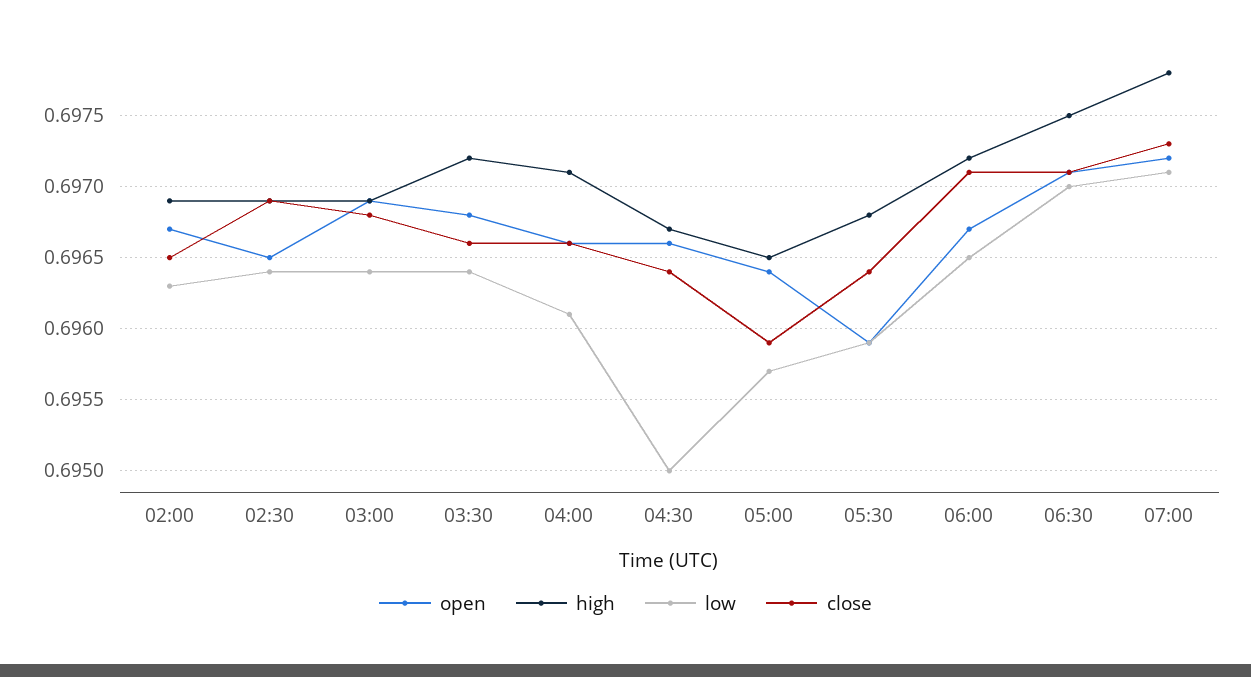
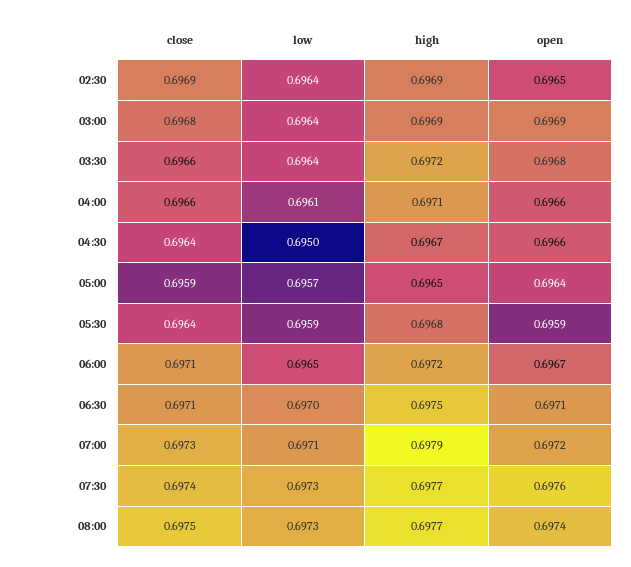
open, 02:00: 0.6967 -> none
high, 02:00: 0.6969 -> none
low, 02:00: 0.6963 -> none
close, 02:00: 0.6965 -> none
high, 07:00: 0.6978 -> 0.6979
close, 07:30: none -> 0.6974
low, 07:30: none -> 0.6973
high, 07:30: none -> 0.6977
open, 07:30: none -> 0.6976
close, 08:00: none -> 0.6975
low, 08:00: none -> 0.6973
high, 08:00: none -> 0.6977
open, 08:00: none -> 0.6974

